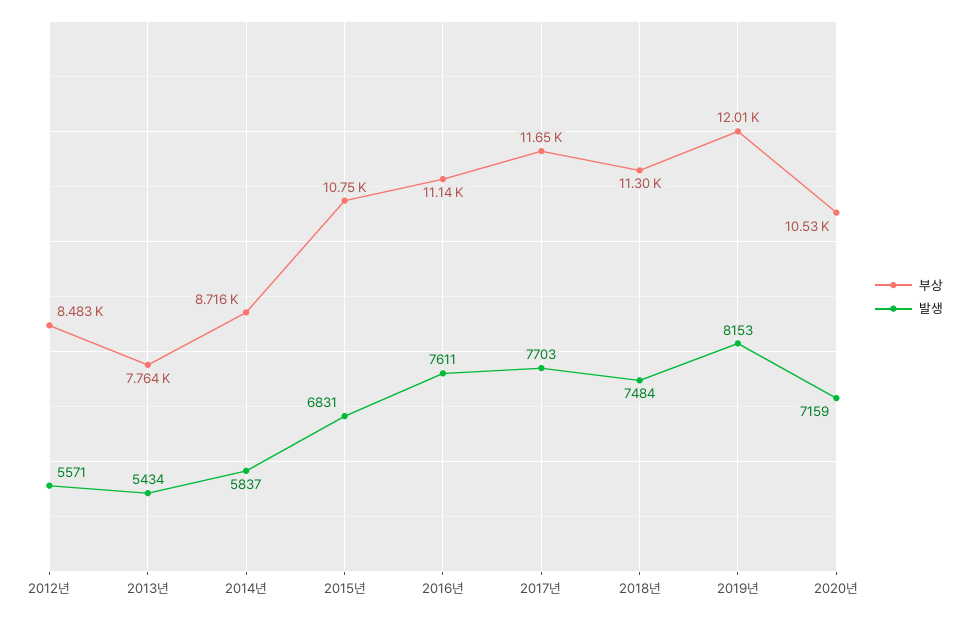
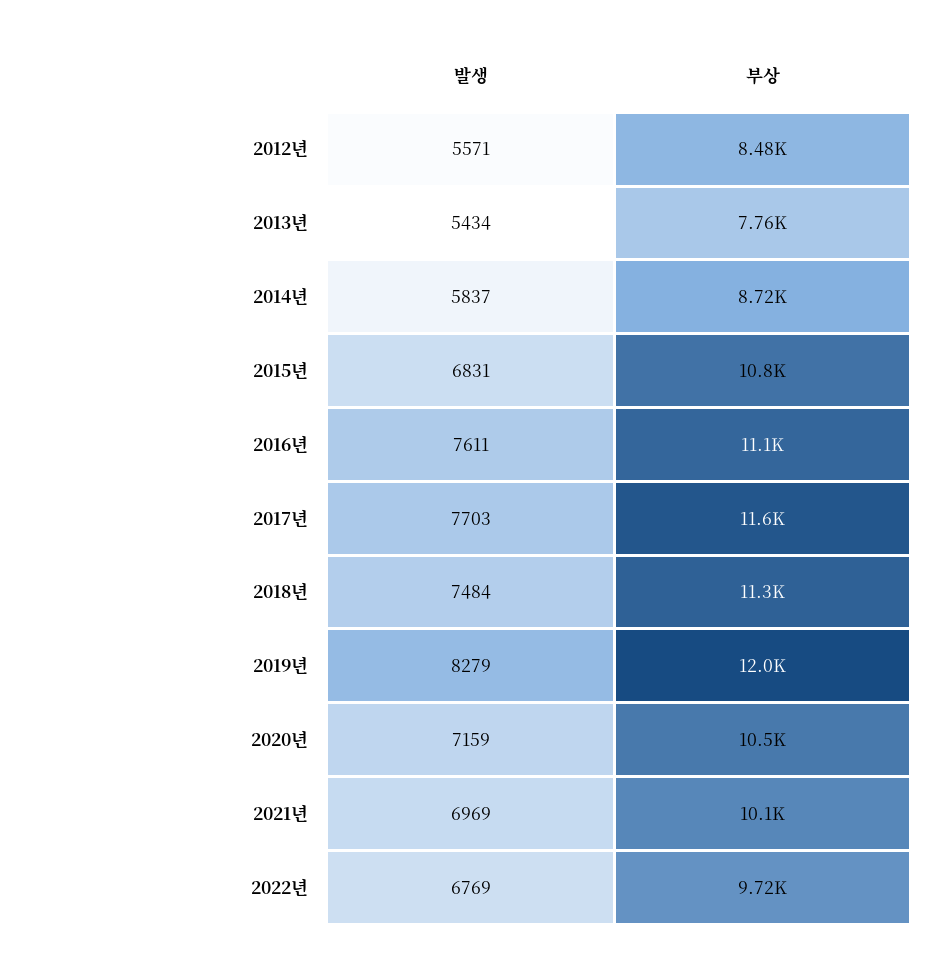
발생, 2019년: 8153 -> 8279
발생, 2021년: none -> 6969
부상, 2021년: none -> 10100
발생, 2022년: none -> 6769
부상, 2022년: none -> 9720

